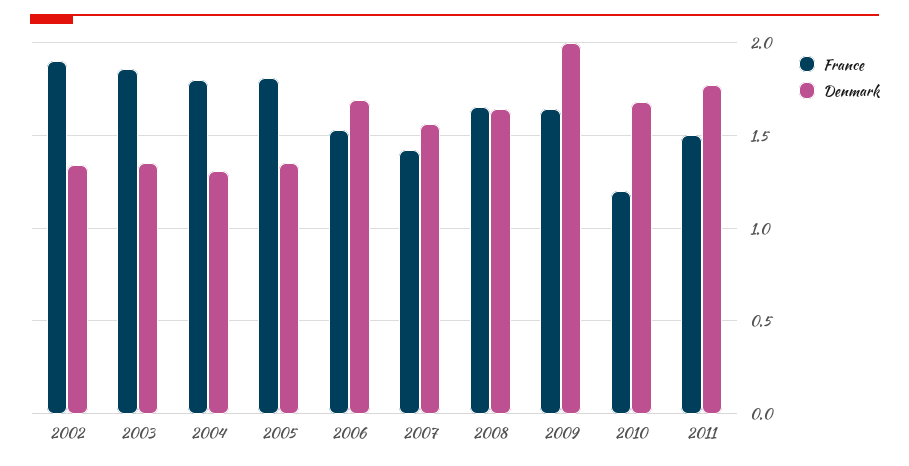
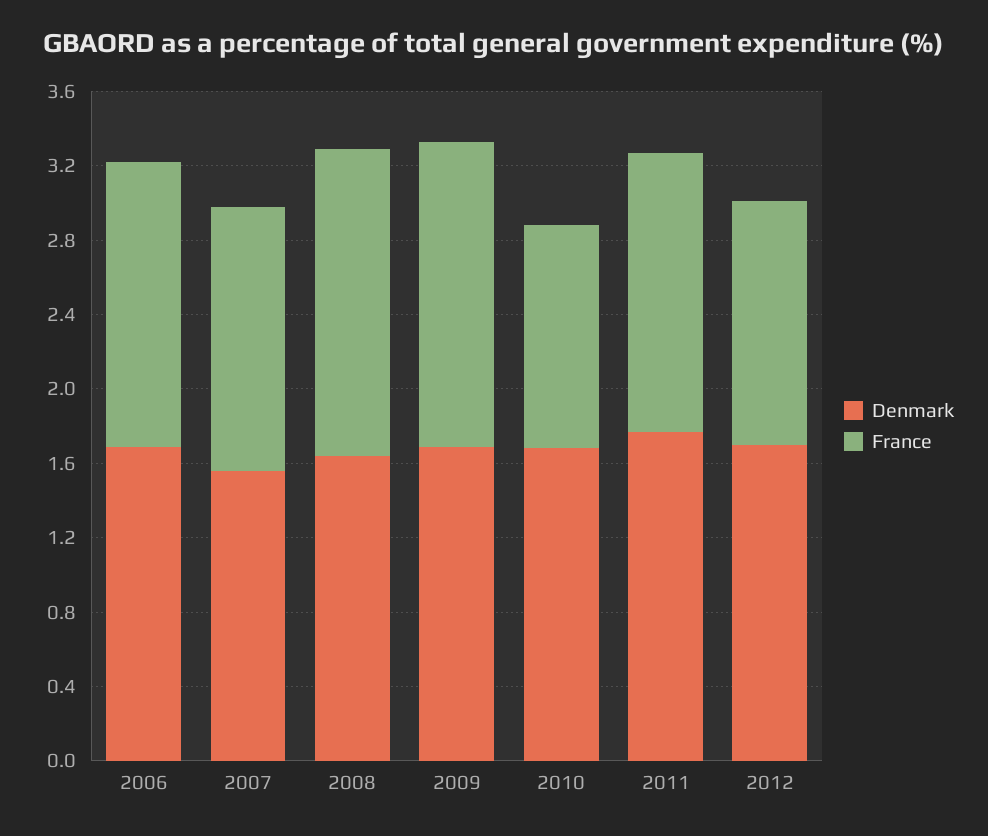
France, 2002: 1.9 -> none
Denmark, 2002: 1.35 -> none
France, 2003: 1.85 -> none
Denmark, 2003: 1.35 -> none
France, 2004: 1.8 -> none
Denmark, 2004: 1.3 -> none
France, 2005: 1.8 -> none
Denmark, 2005: 1.35 -> none
Denmark, 2009: 2 -> 1.7
Denmark, 2012: none -> 1.7
France, 2012: none -> 1.3

